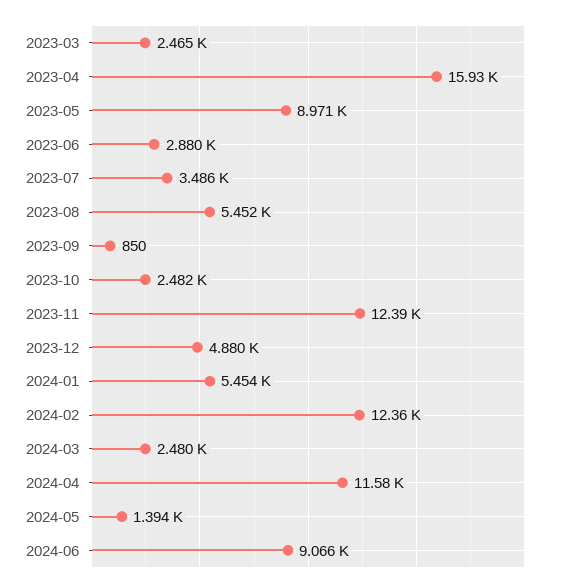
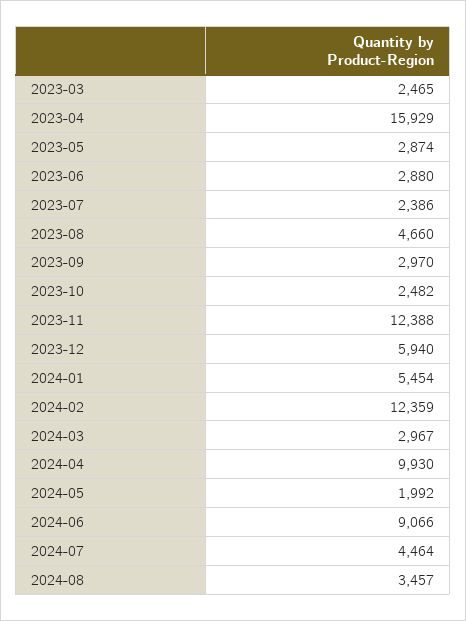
2023-05: 8971 -> 2874
2023-07: 3486 -> 2386
2023-08: 5452 -> 4660
2023-09: 850 -> 2970
2023-12: 4880 -> 5940
2024-03: 2480 -> 2967
2024-04: 11580 -> 9930
2024-05: 1394 -> 1992
2024-07: none -> 4464
2024-08: none -> 3457

